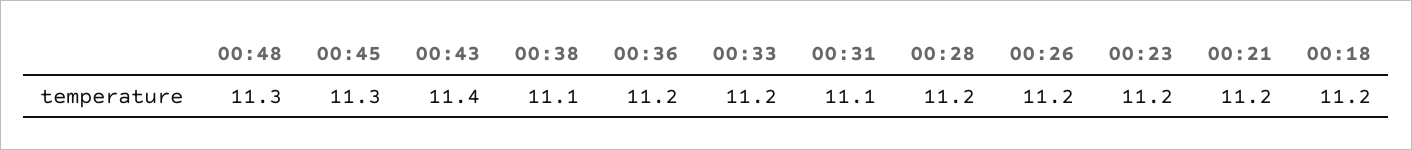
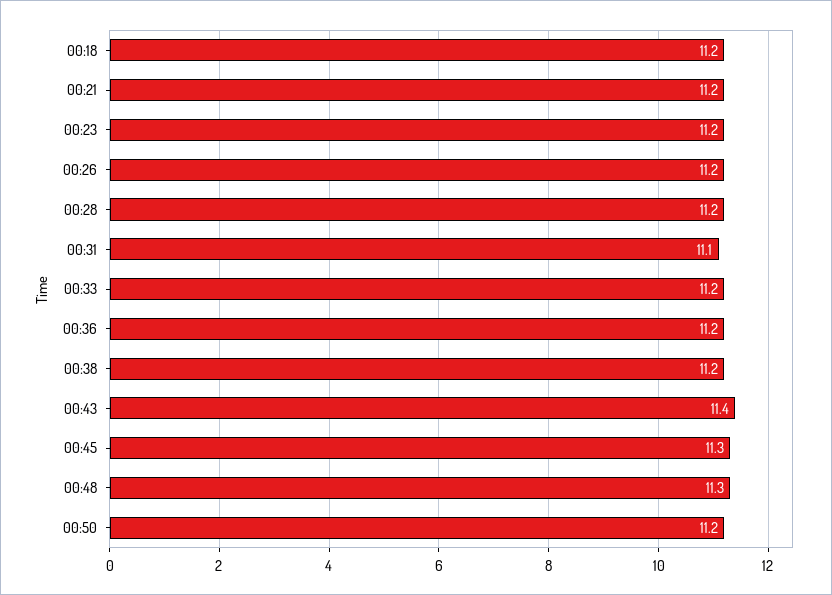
00:38: 11.1 -> 11.2
00:50: none -> 11.2

